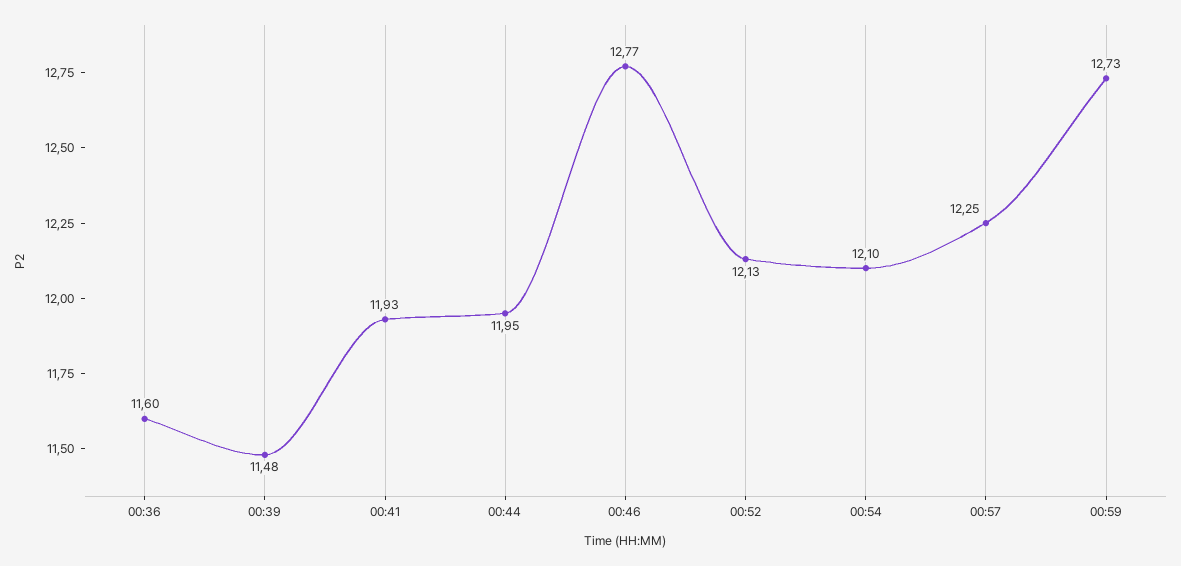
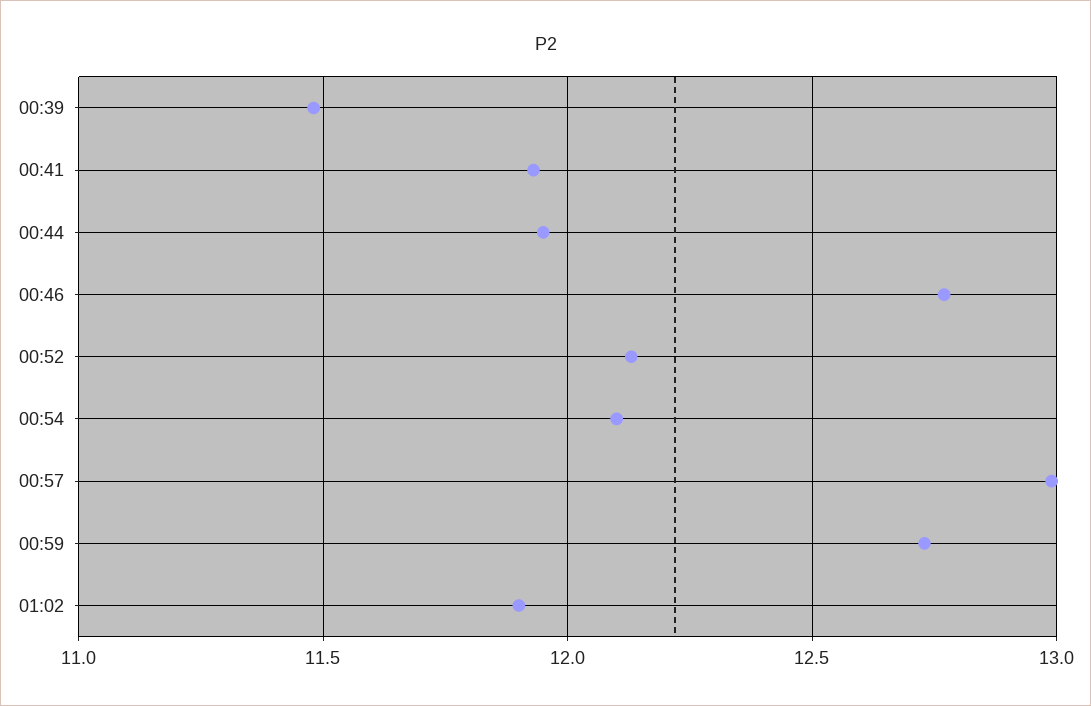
00:36: 11.6 -> none
00:57: 12.25 -> 13
01:02: none -> 11.9

